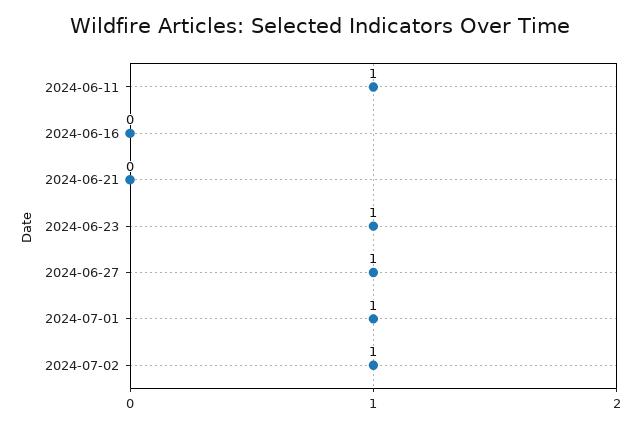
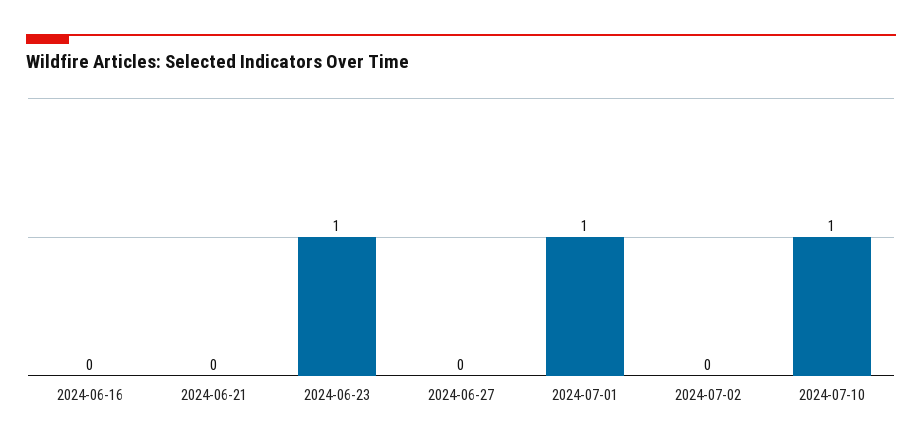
2024-06-11: 1 -> none
2024-06-27: 1 -> 0
2024-07-02: 1 -> 0
2024-07-10: none -> 1

